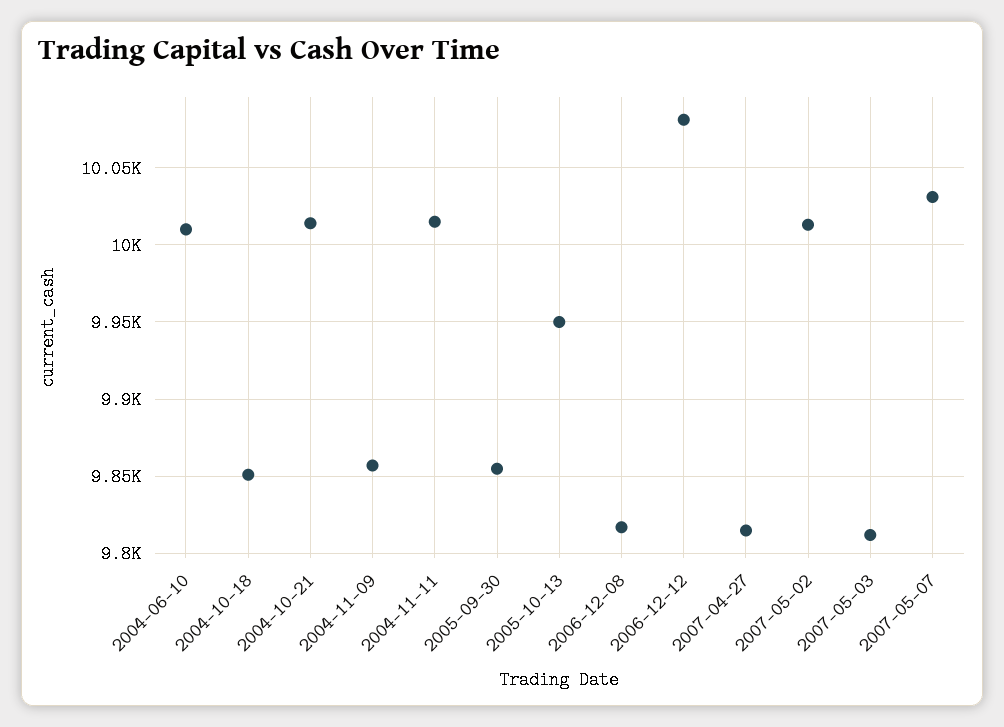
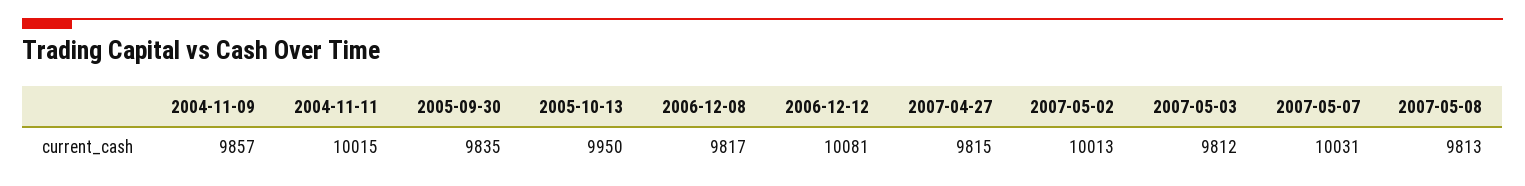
2004-06-10: 10010 -> none
2004-10-18: 9850 -> none
2004-10-21: 10015 -> none
2005-09-30: 9855 -> 9835
2007-05-08: none -> 9813

